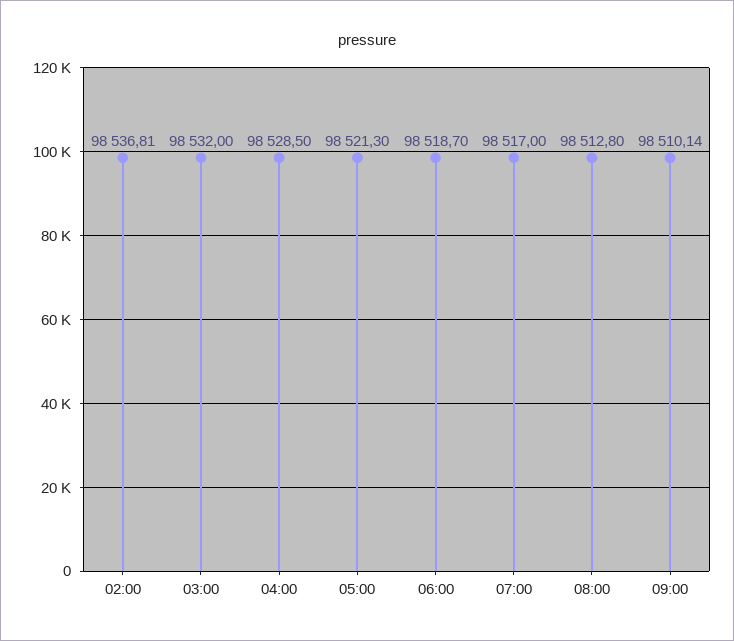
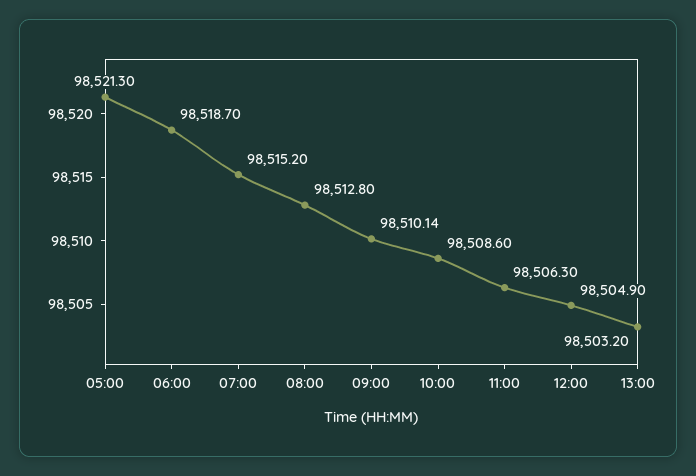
02:00: 98536.81 -> none
03:00: 98532 -> none
04:00: 98528.5 -> none
07:00: 98517 -> 98515.2
10:00: none -> 98508.6
11:00: none -> 98506.3
12:00: none -> 98504.9
13:00: none -> 98503.2

